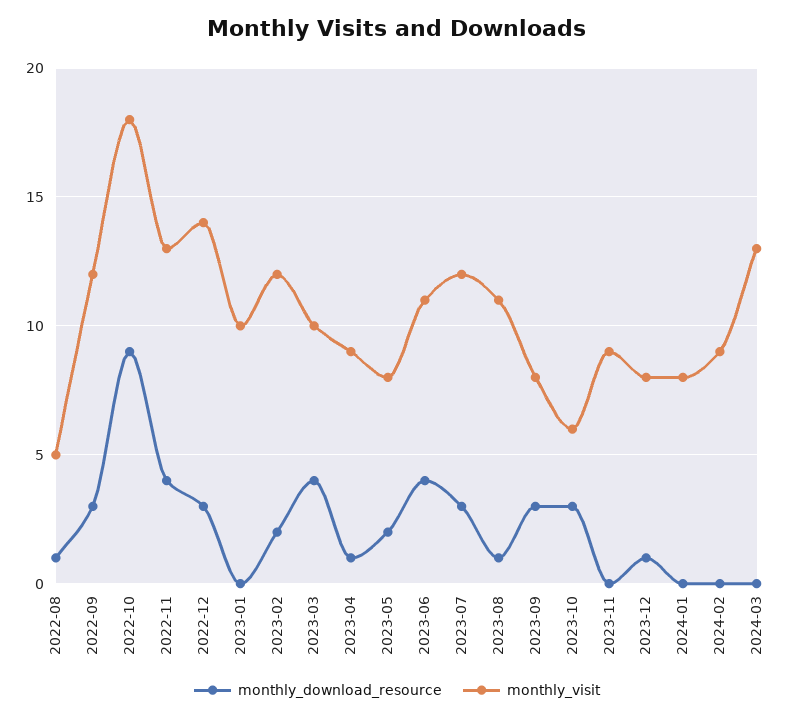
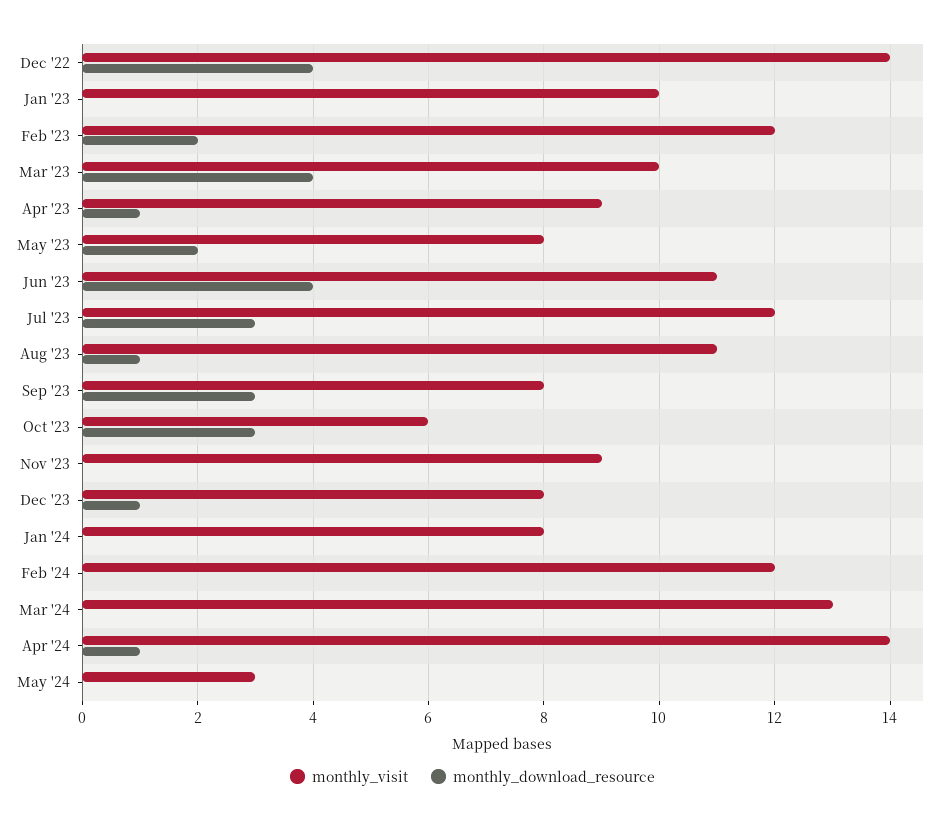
monthly_download_resource, 2022-08: 1 -> none
monthly_visit, 2022-08: 5 -> none
monthly_download_resource, 2022-09: 3 -> none
monthly_visit, 2022-09: 12 -> none
monthly_download_resource, 2022-10: 9 -> none
monthly_visit, 2022-10: 18 -> none
monthly_download_resource, 2022-11: 4 -> none
monthly_visit, 2022-11: 13 -> none
monthly_download_resource, 2022-12: 3 -> 4
monthly_visit, 2024-02: 9 -> 12
monthly_visit, Apr '24: none -> 14
monthly_download_resource, Apr '24: none -> 1
monthly_visit, May '24: none -> 3
monthly_download_resource, May '24: none -> 0

